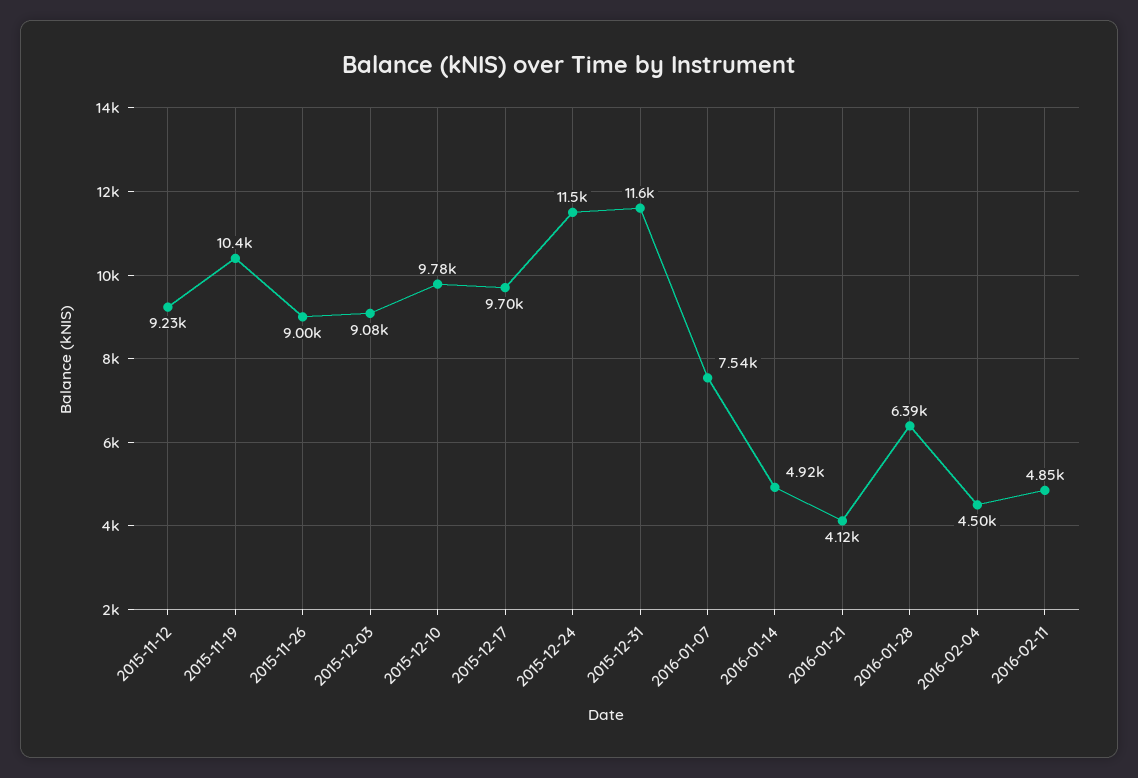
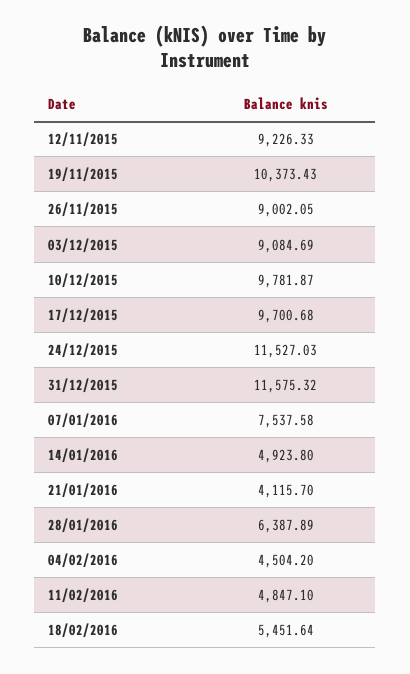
18/02/2016: none -> 5451.64

